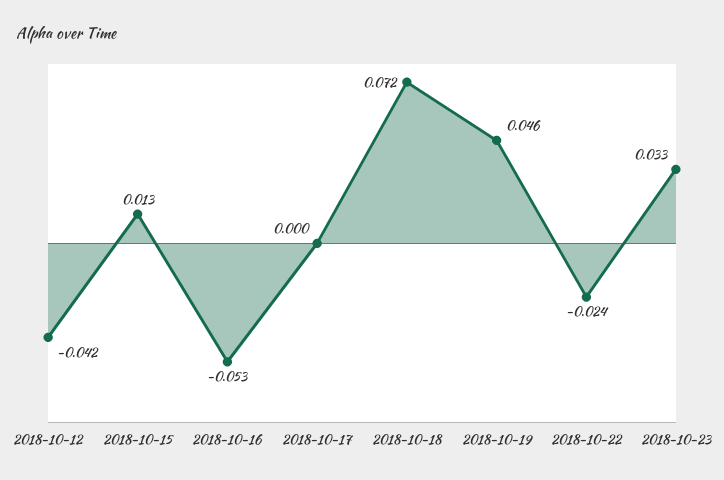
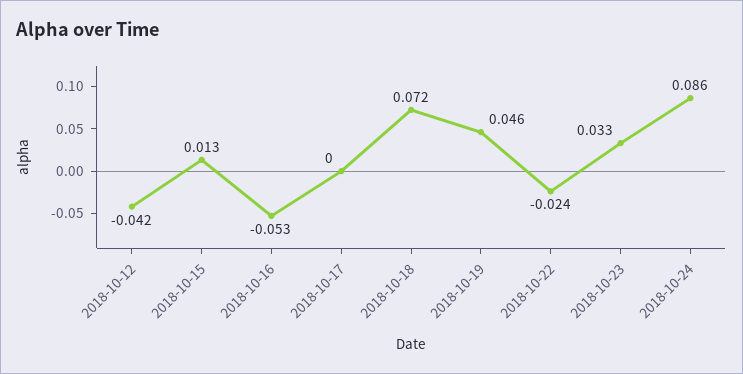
2018-10-24: none -> 0.086

